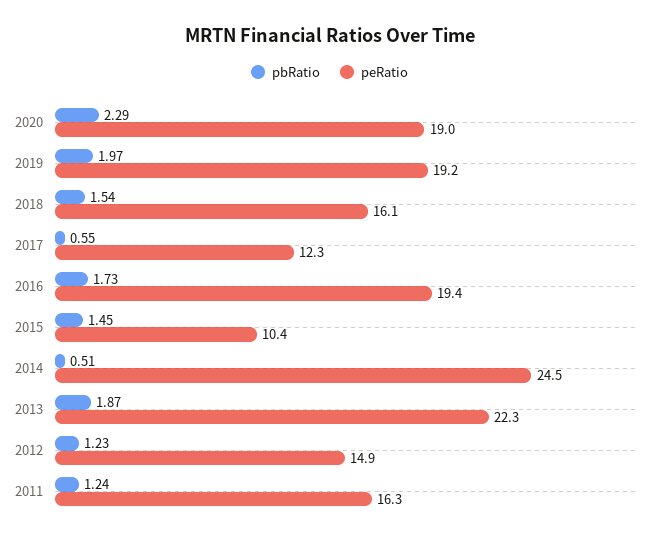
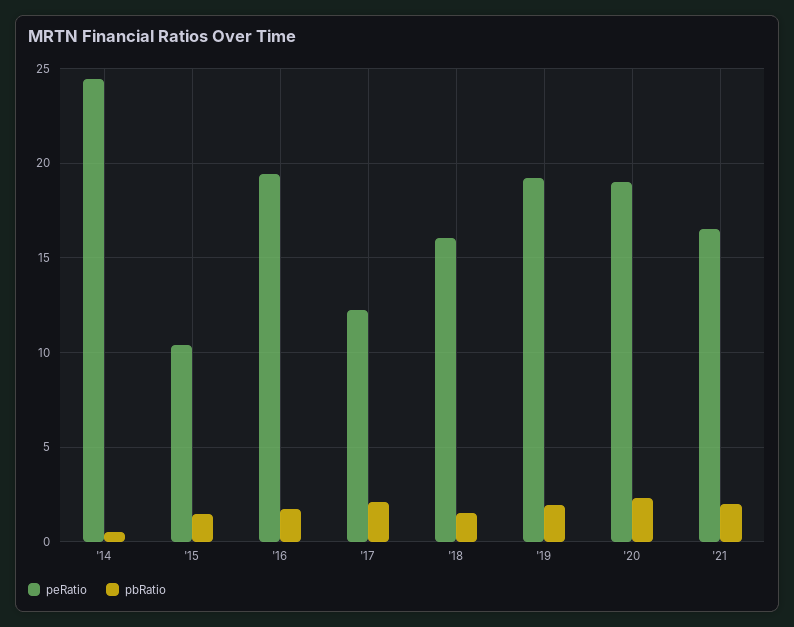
pbRatio, 2017: 0.55 -> 2
pbRatio, 2013: 1.87 -> none
peRatio, 2013: 22.3 -> none
pbRatio, 2012: 1.23 -> none
peRatio, 2012: 14.9 -> none
pbRatio, 2011: 1.24 -> none
peRatio, 2011: 16.3 -> none
peRatio, '21: none -> 16.5
pbRatio, '21: none -> 2

